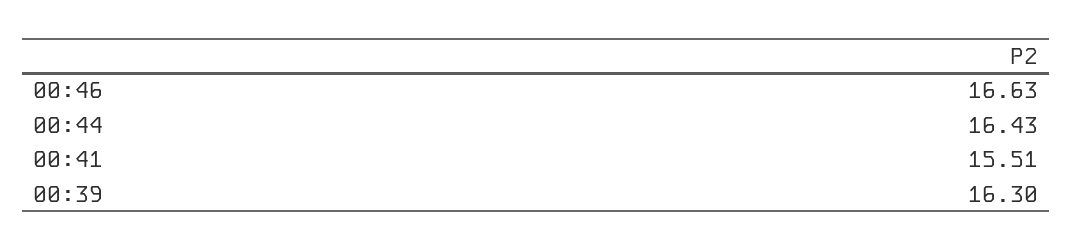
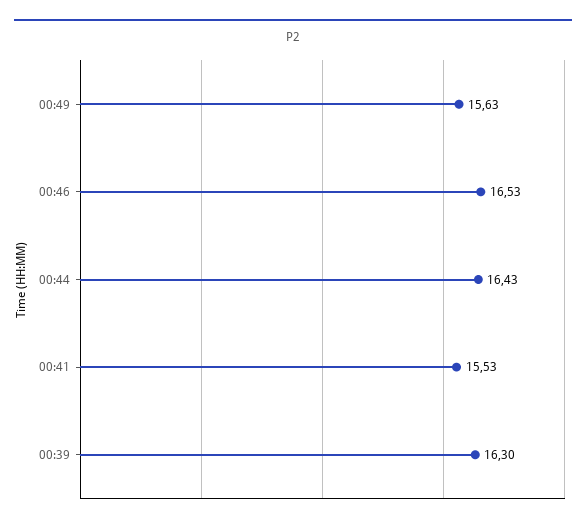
00:46: 16.63 -> 16.53
00:41: 15.51 -> 15.53
00:49: none -> 15.63

